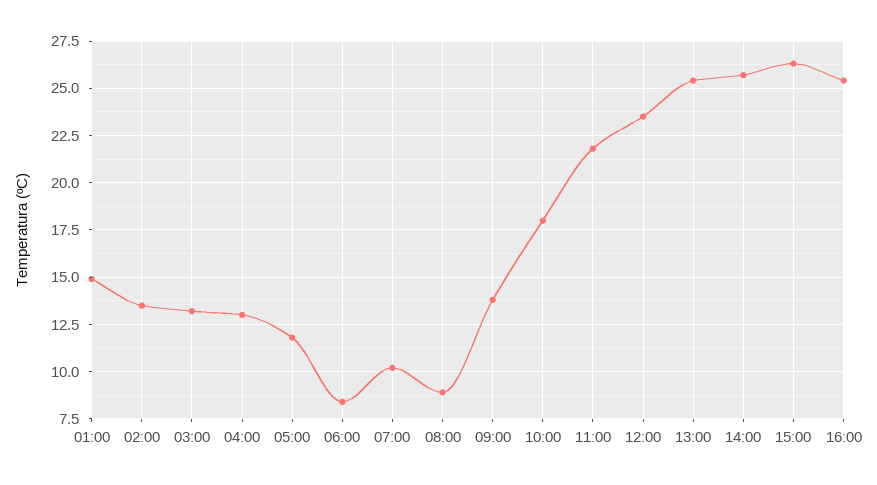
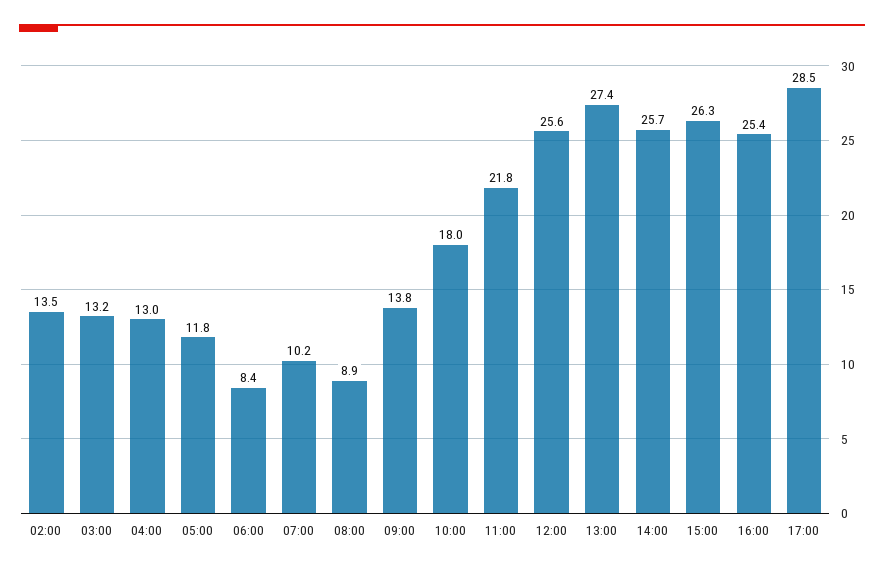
01:00: 15 -> none
12:00: 23.5 -> 25.6
13:00: 25.5 -> 27.4
17:00: none -> 28.5

